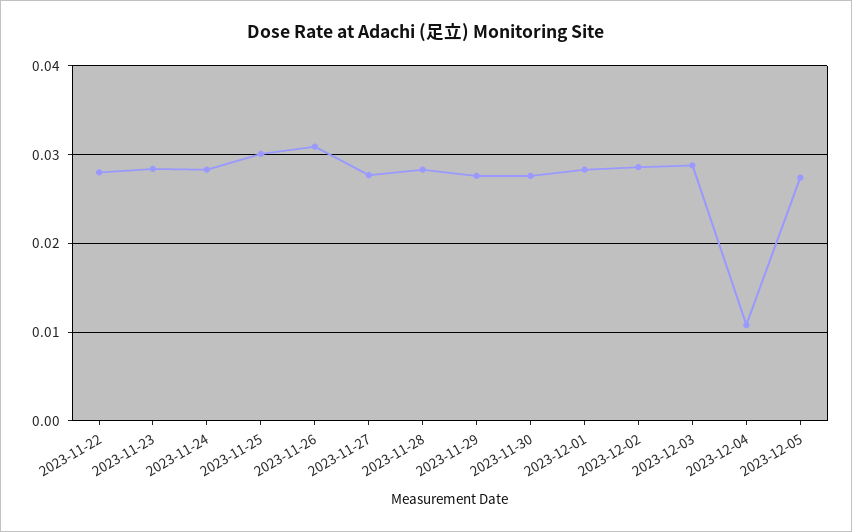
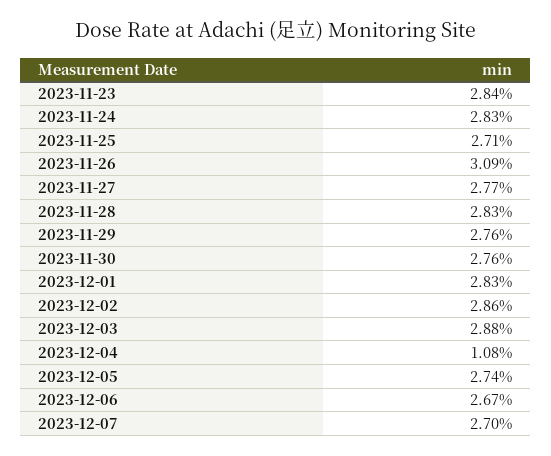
2023-11-22: 0.028 -> none
2023-11-25: 0.03 -> 0.0271
2023-12-06: none -> 0.0267
2023-12-07: none -> 0.027

